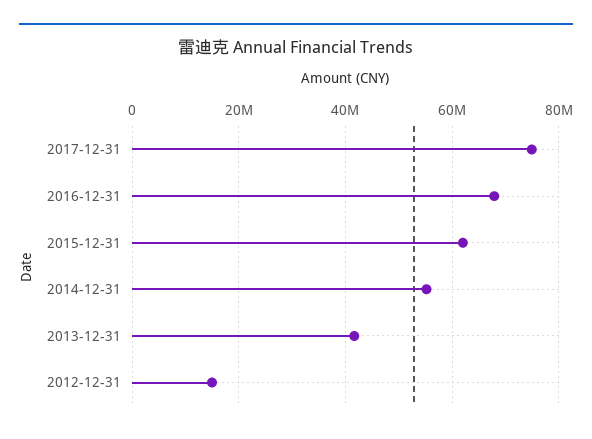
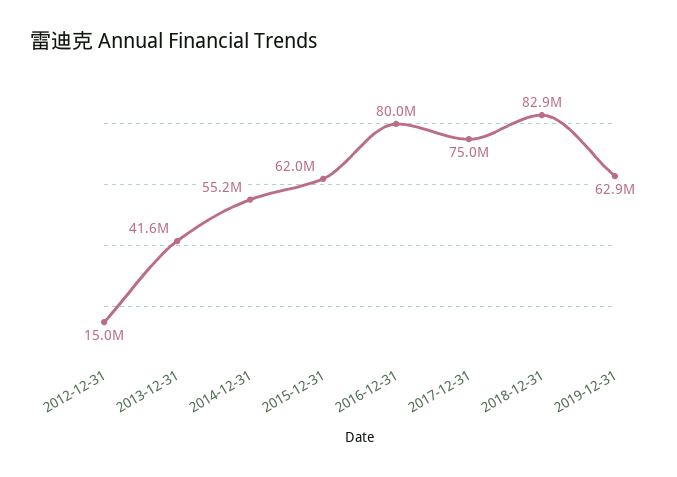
2016-12-31: 68000000 -> 80000000
2018-12-31: none -> 82900000
2019-12-31: none -> 62900000

